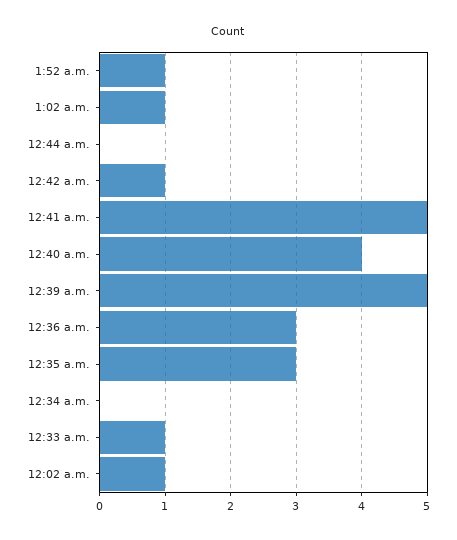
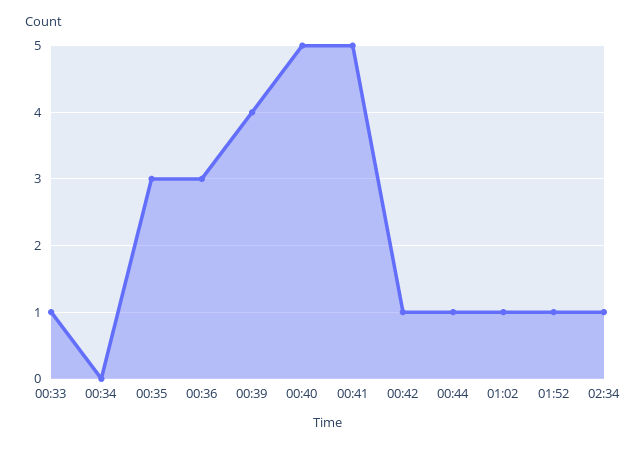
12:44 a.m.: 0 -> 1
12:40 a.m.: 4 -> 5
12:39 a.m.: 5 -> 4
12:02 a.m.: 1 -> none
02:34: none -> 1

